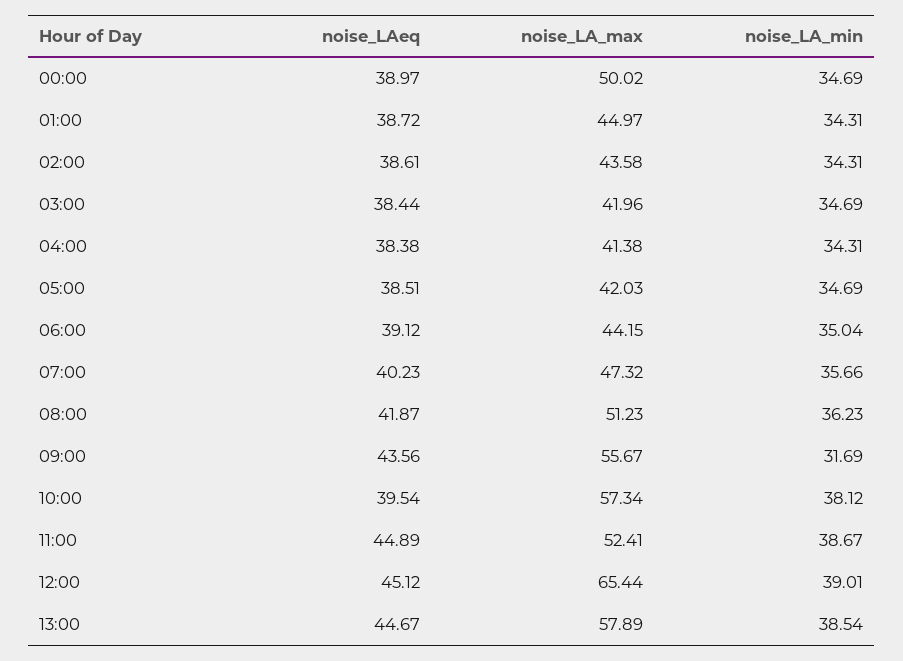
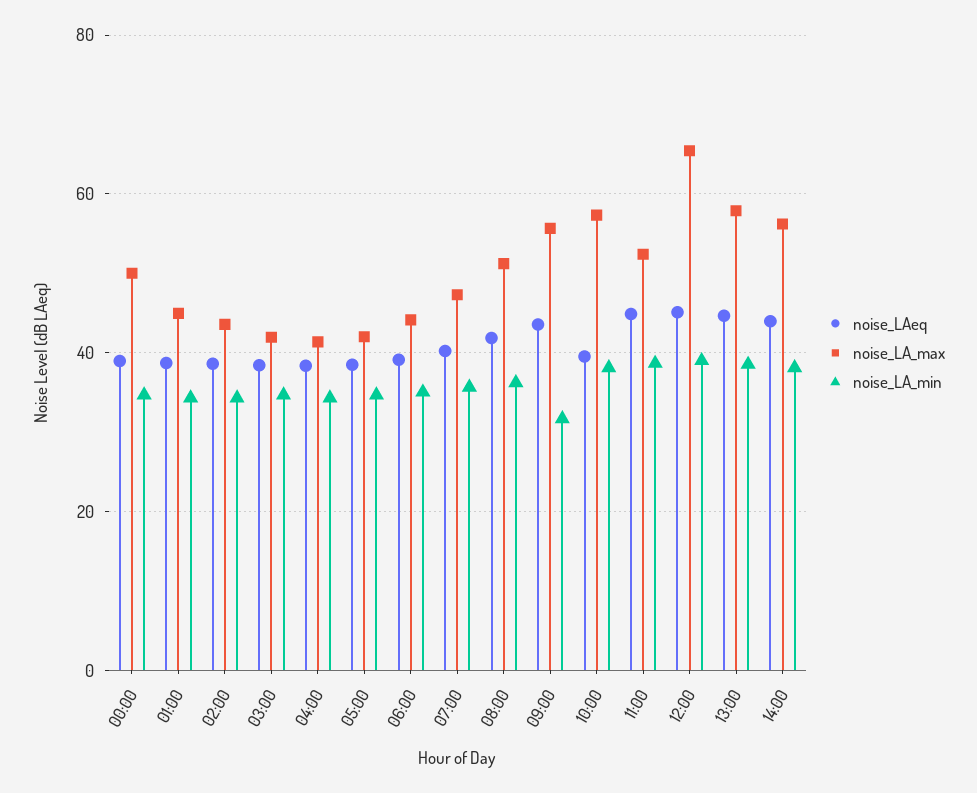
noise_LAeq, 14:00: none -> 44
noise_LA_max, 14:00: none -> 56
noise_LA_min, 14:00: none -> 38

